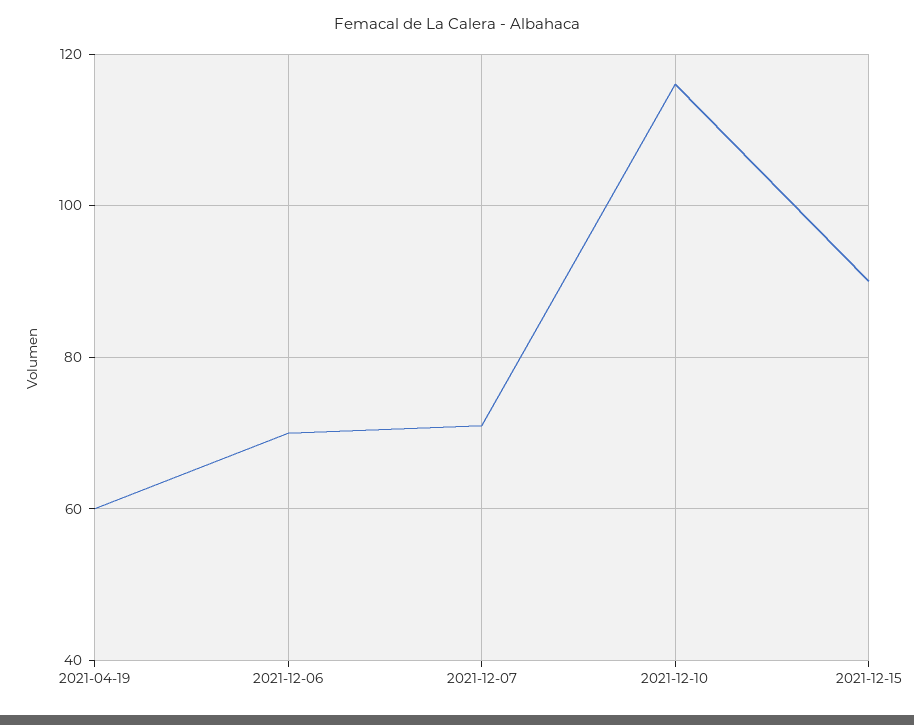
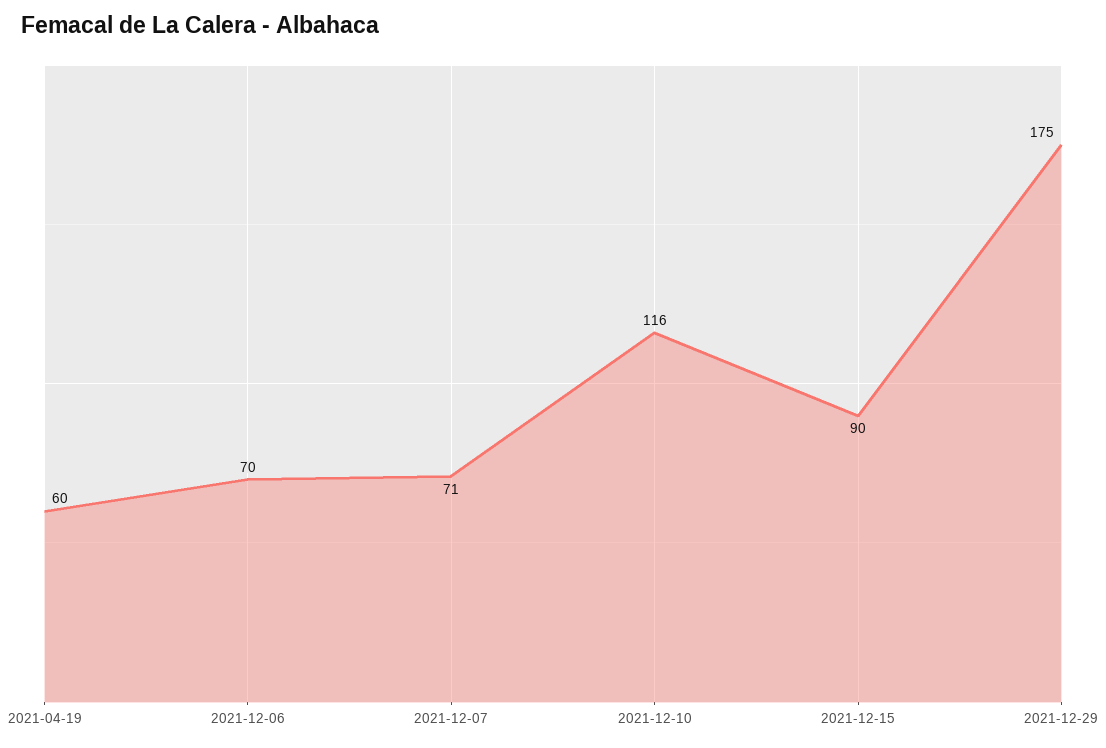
2021-12-29: none -> 175

